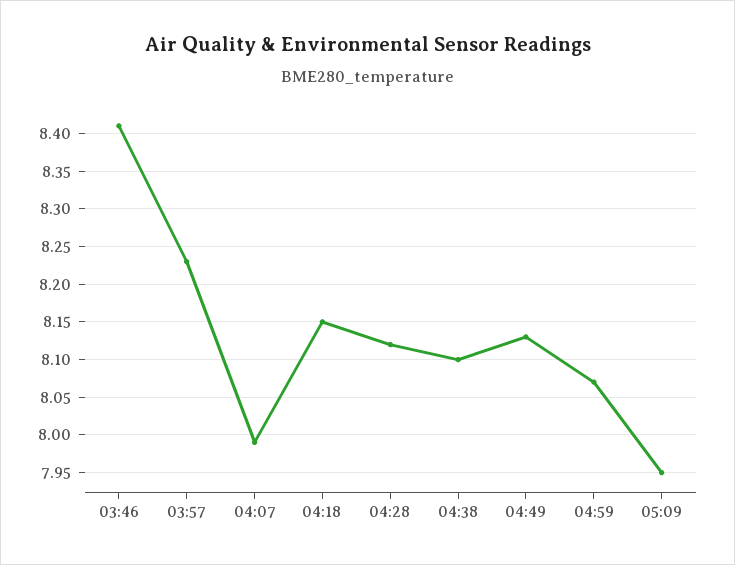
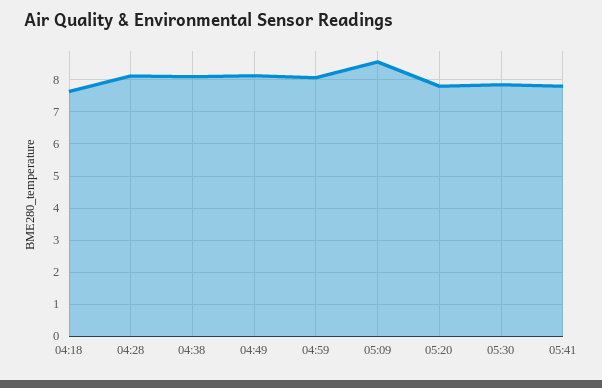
03:46: 8.41 -> none
03:57: 8.23 -> none
04:07: 7.99 -> none
04:18: 8.15 -> 7.6
05:09: 7.95 -> 8.6
05:20: none -> 7.8
05:30: none -> 7.8
05:41: none -> 7.8

